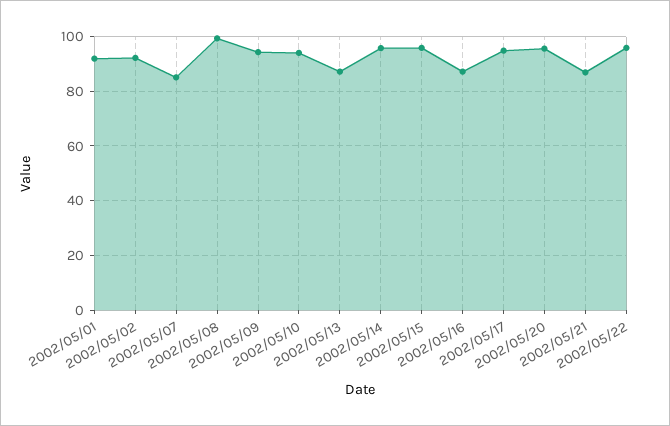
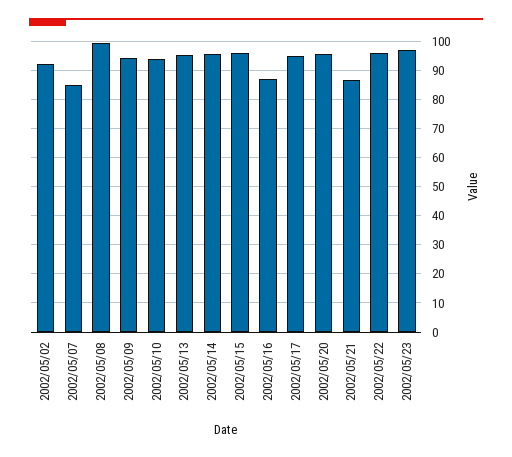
2002/05/01: 92.5 -> none
2002/05/13: 87.5 -> 95
2002/05/23: none -> 97.5

